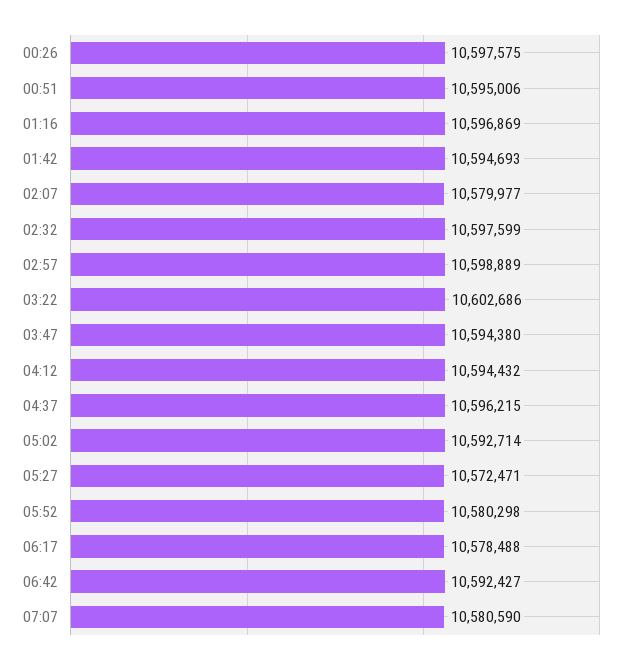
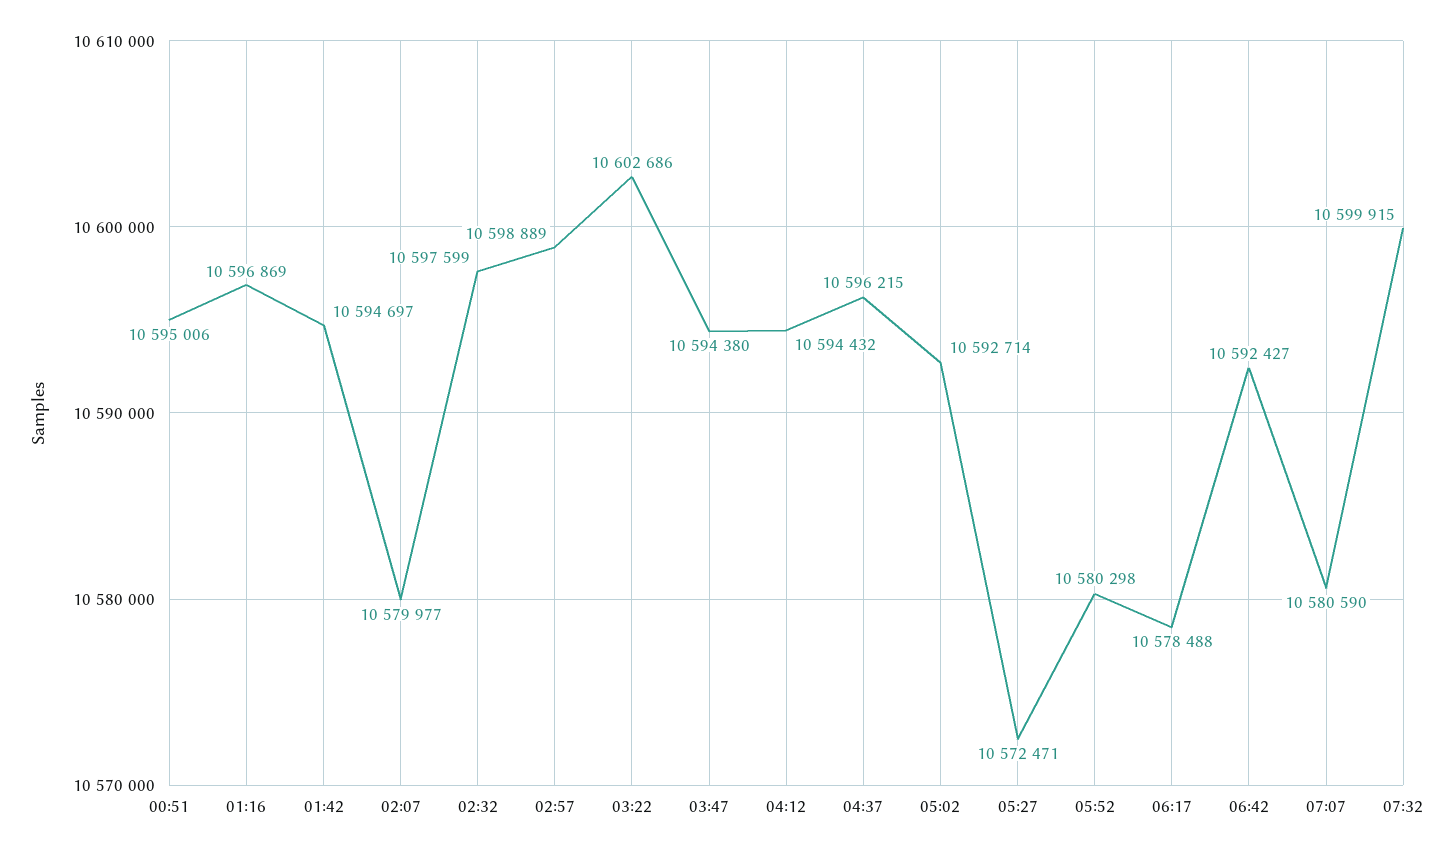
00:26: 10597575 -> none
01:42: 10594693 -> 10594697
07:32: none -> 10599915

